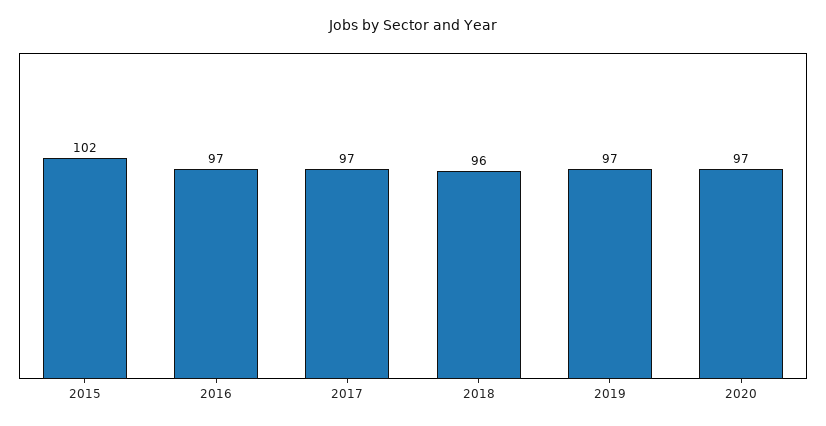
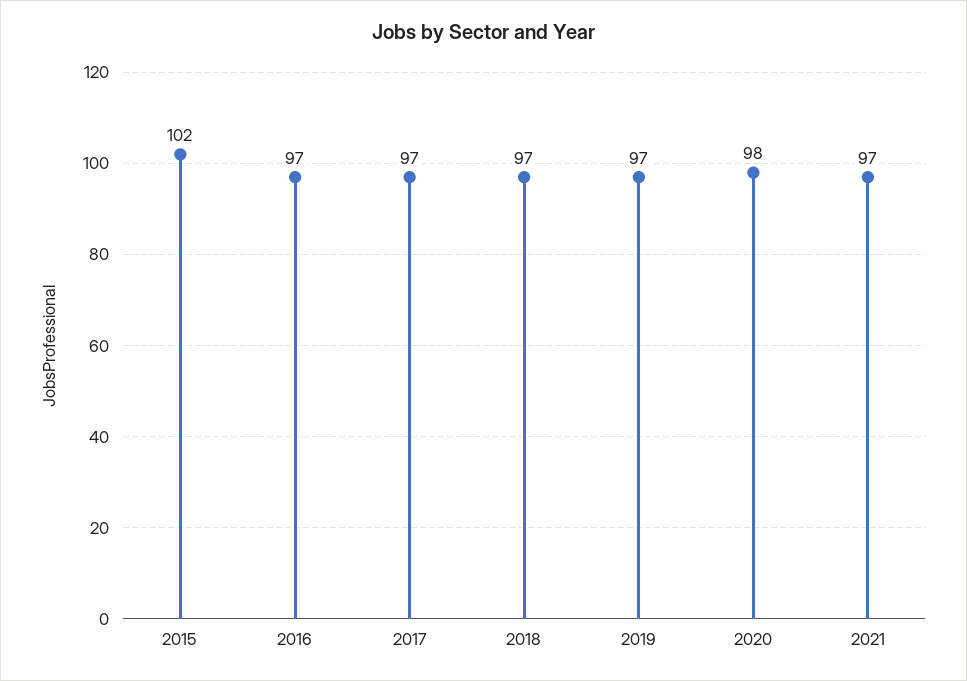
2018: 96 -> 97
2020: 97 -> 98
2021: none -> 97

